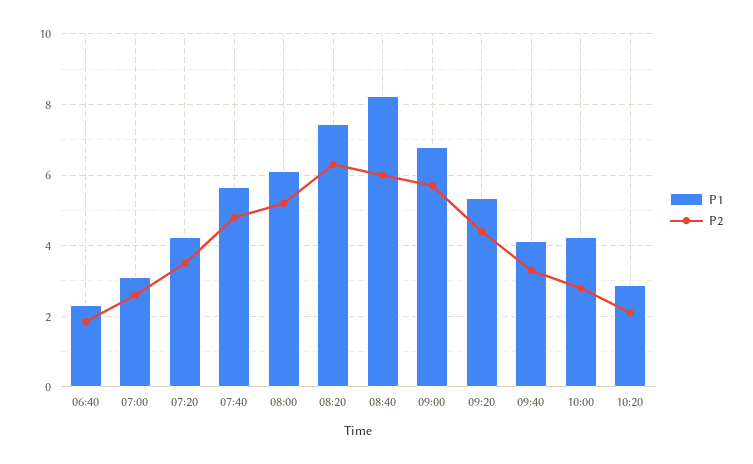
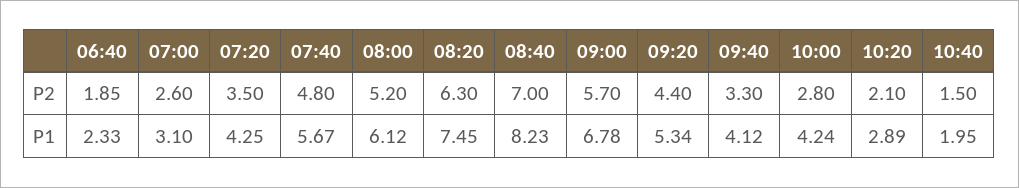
P2, 08:40: 6 -> 7
P2, 10:40: none -> 1.5
P1, 10:40: none -> 1.95

